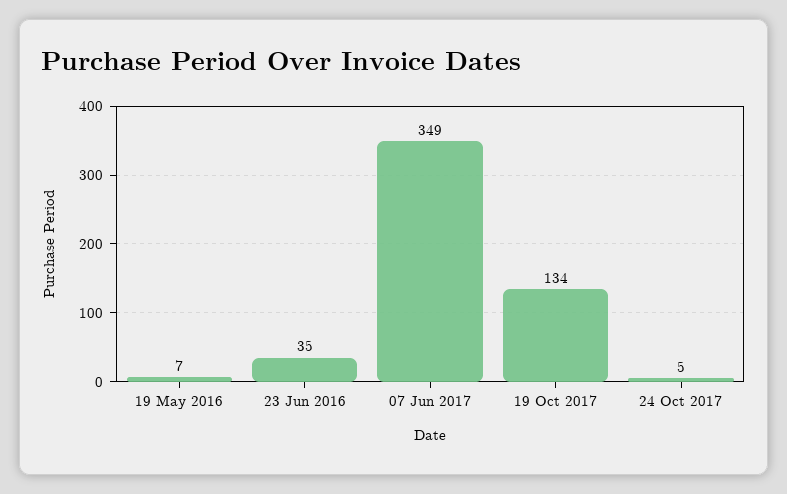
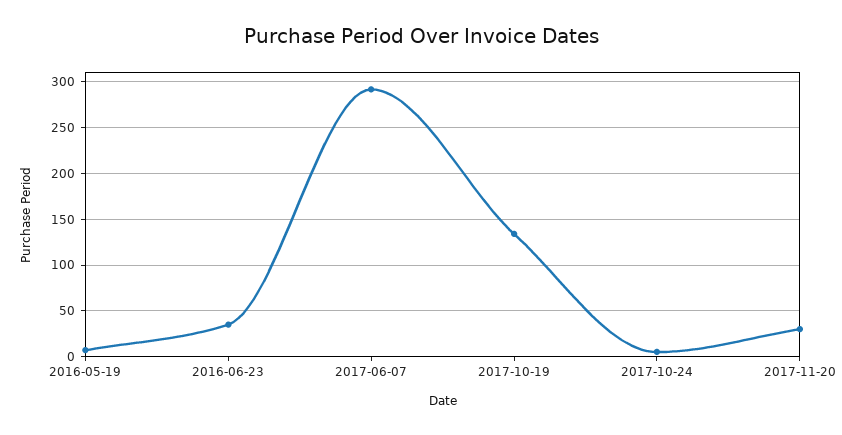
07 Jun 2017: 349 -> 290
2017-11-20: none -> 30

